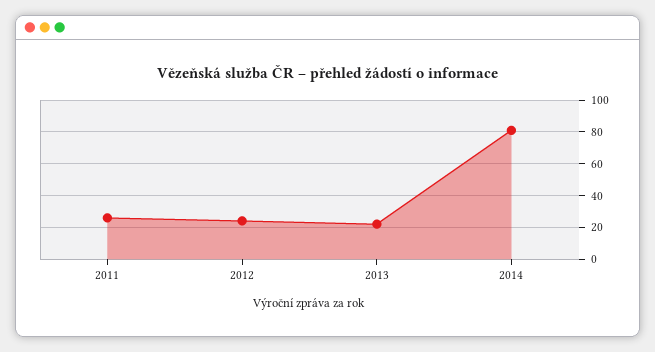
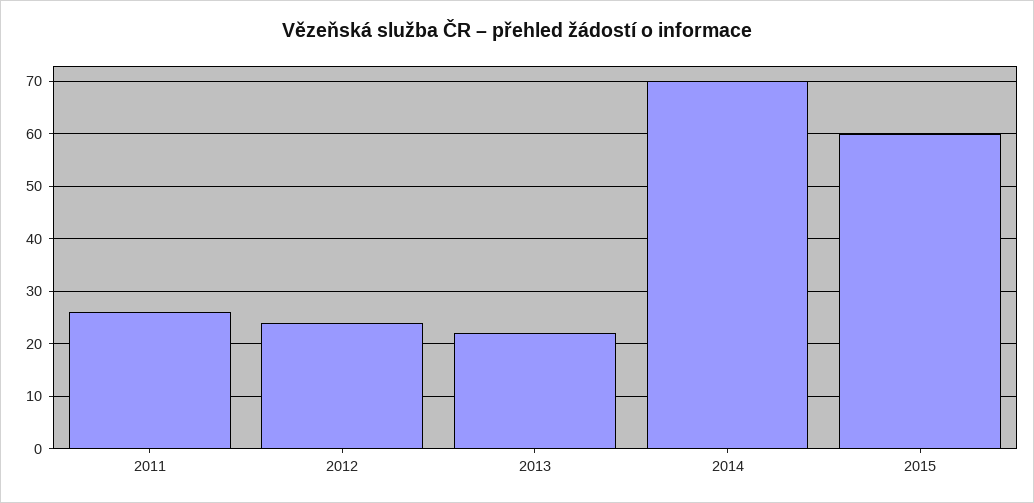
2014: 80 -> 70
2015: none -> 60

